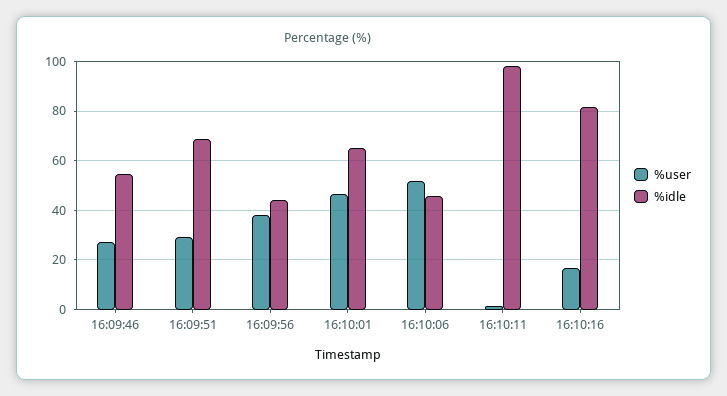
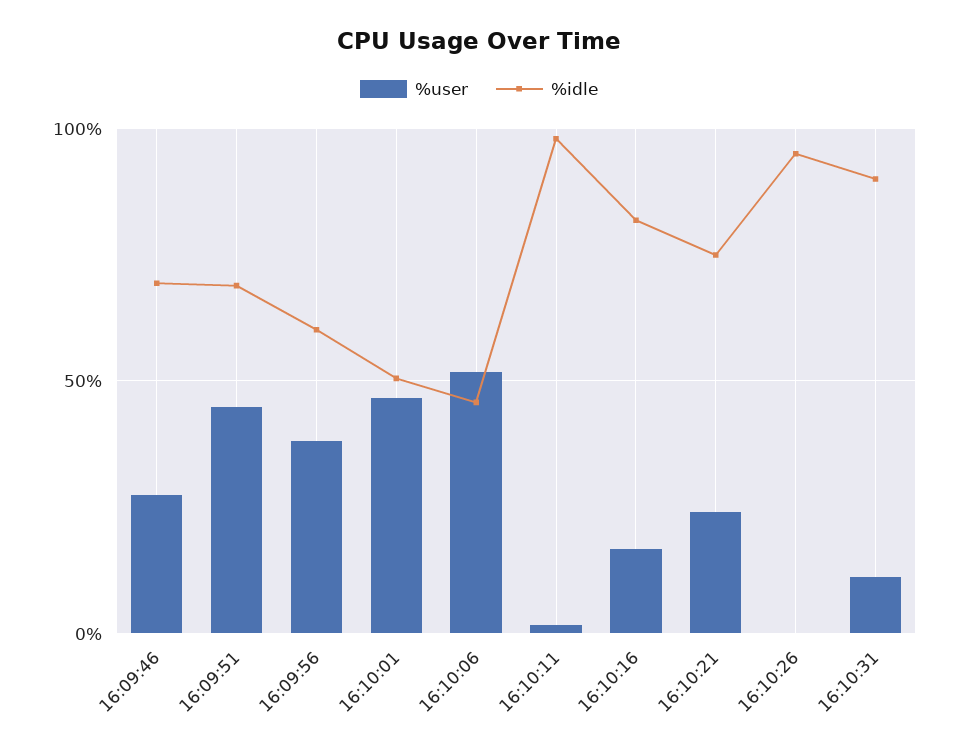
%idle, 16:09:46: 55 -> 70
%user, 16:09:51: 30 -> 45
%idle, 16:09:56: 45 -> 60
%idle, 16:10:01: 65 -> 50
%user, 16:10:21: none -> 25
%idle, 16:10:21: none -> 75
%user, 16:10:26: none -> 0
%idle, 16:10:26: none -> 95
%user, 16:10:31: none -> 10
%idle, 16:10:31: none -> 90

